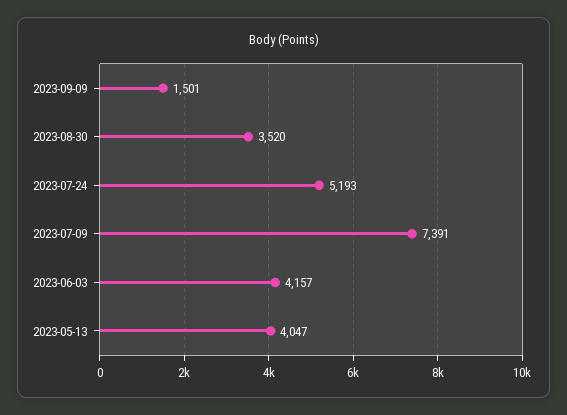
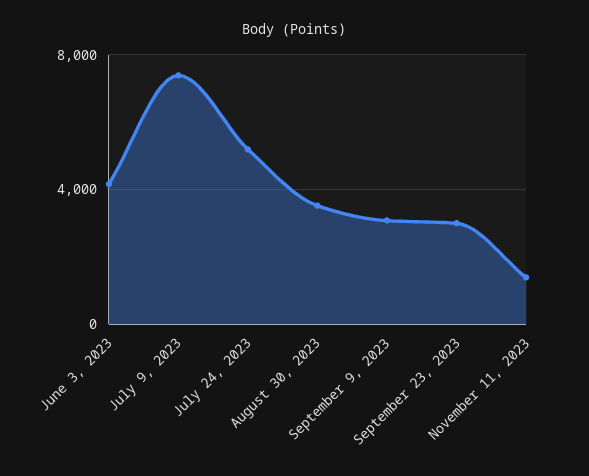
2023-09-09: 1501 -> 3000
2023-05-13: 4047 -> none
September 23, 2023: none -> 3000
November 11, 2023: none -> 1500

